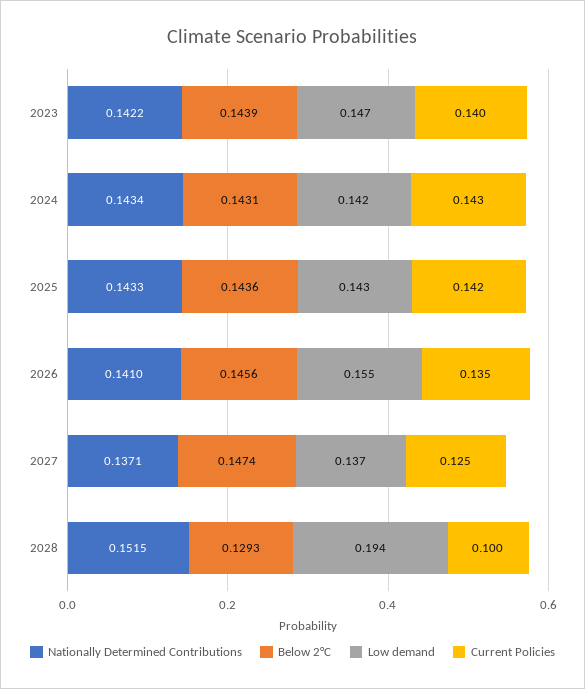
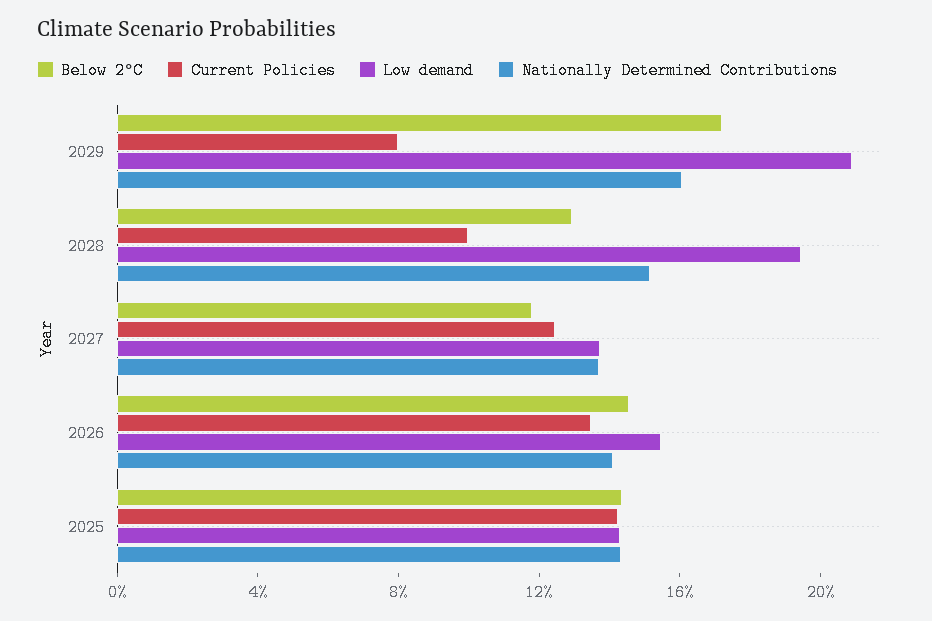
Nationally Determined Contributions, 2023: 0.1422 -> none
Below 2°C, 2023: 0.1439 -> none
Low demand, 2023: 0.147 -> none
Current Policies, 2023: 0.14 -> none
Nationally Determined Contributions, 2024: 0.1434 -> none
Below 2°C, 2024: 0.1431 -> none
Low demand, 2024: 0.142 -> none
Current Policies, 2024: 0.143 -> none
Below 2°C, 2027: 0.1474 -> 0.12
Below 2°C, 2029: none -> 0.17
Current Policies, 2029: none -> 0.08
Low demand, 2029: none -> 0.21
Nationally Determined Contributions, 2029: none -> 0.16

